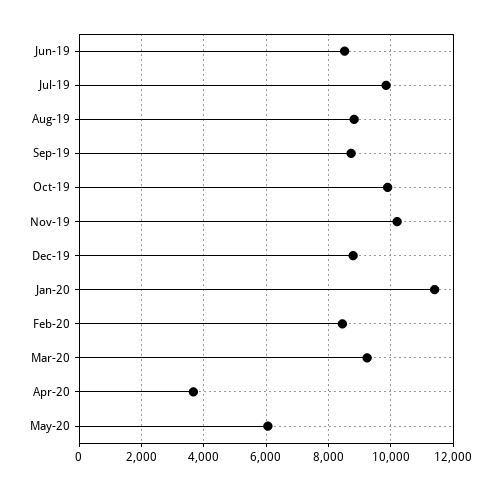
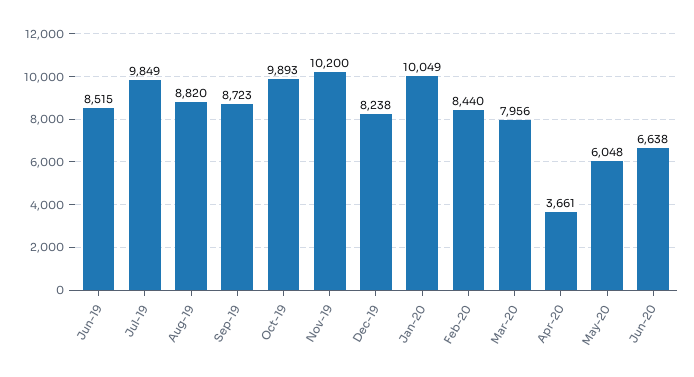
Dec-19: 8800 -> 8238
Jan-20: 11400 -> 10049
Mar-20: 9200 -> 7956
Jun-20: none -> 6638

